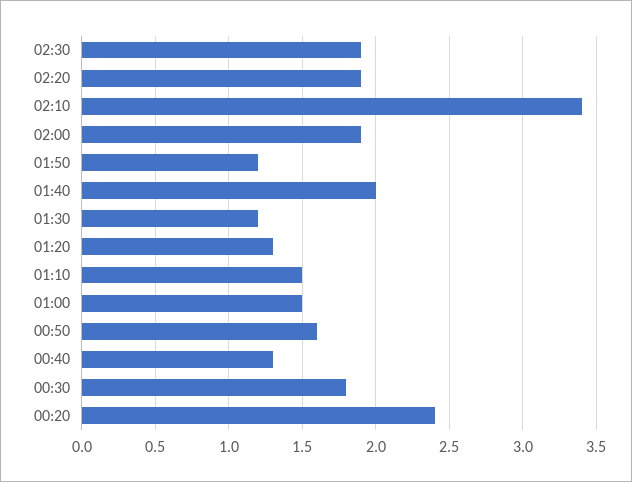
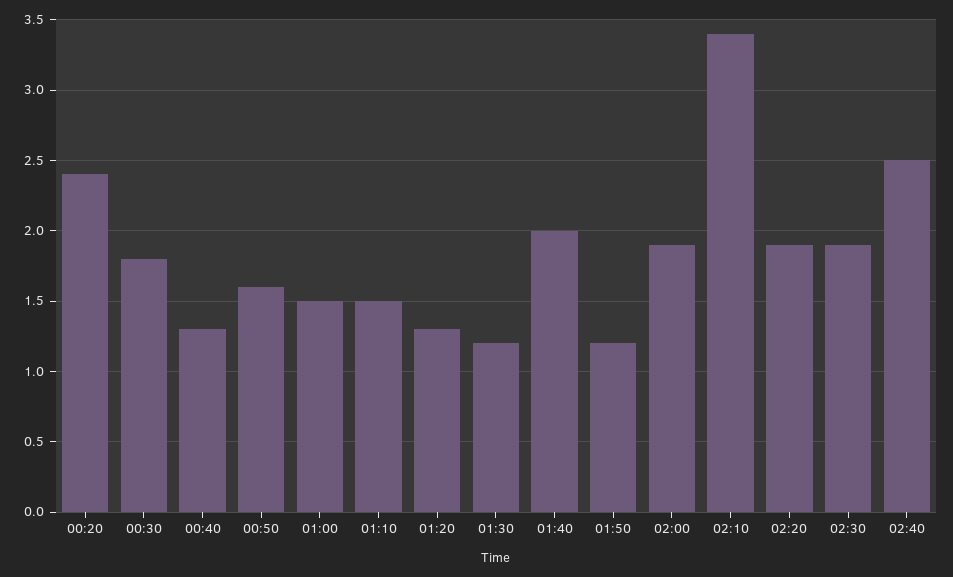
02:40: none -> 2.5

